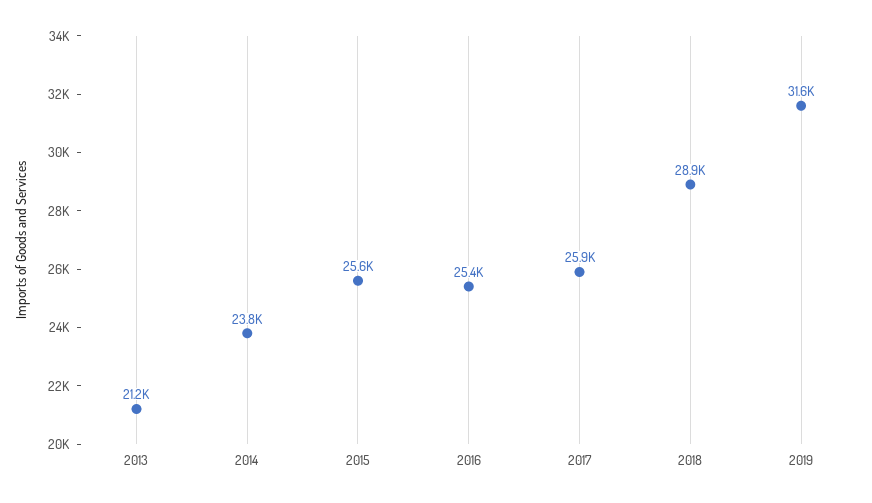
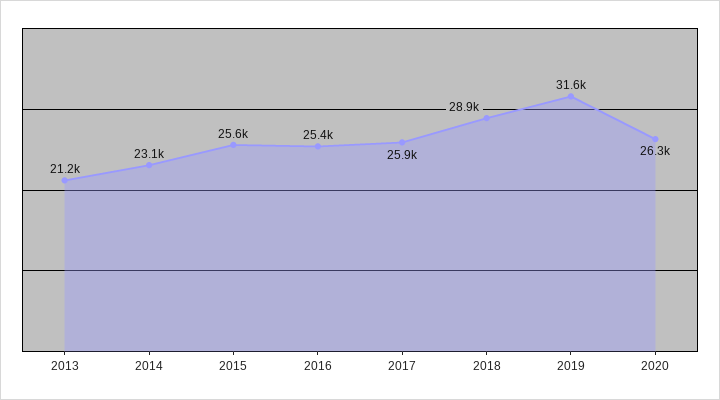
2014: 23800 -> 23100
2020: none -> 26300

